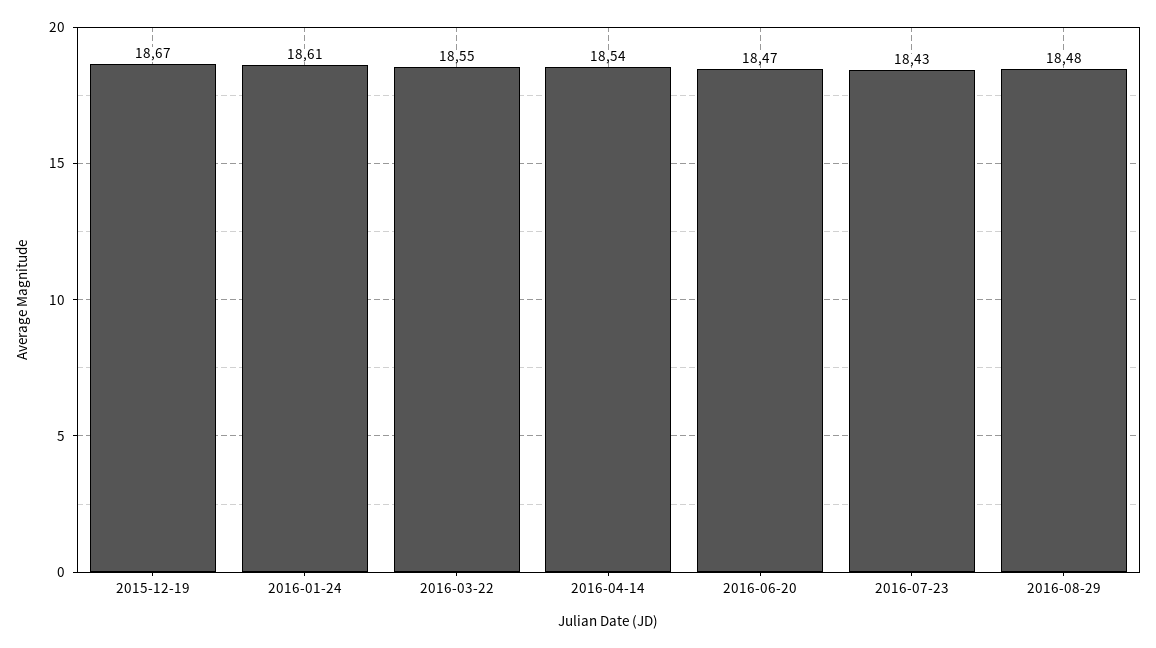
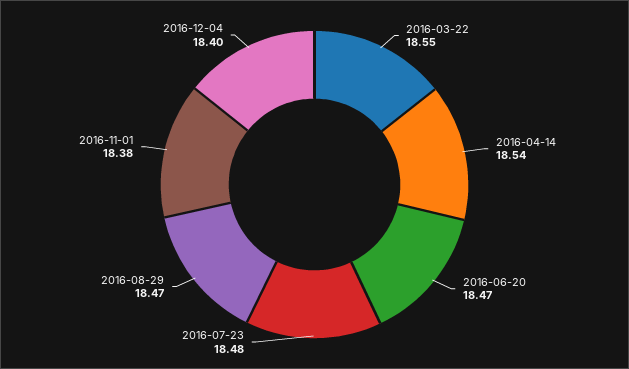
2015-12-19: 18.67 -> none
2016-01-24: 18.61 -> none
2016-07-23: 18.43 -> 18.48
2016-08-29: 18.48 -> 18.47
2016-11-01: none -> 18.38
2016-12-04: none -> 18.4

